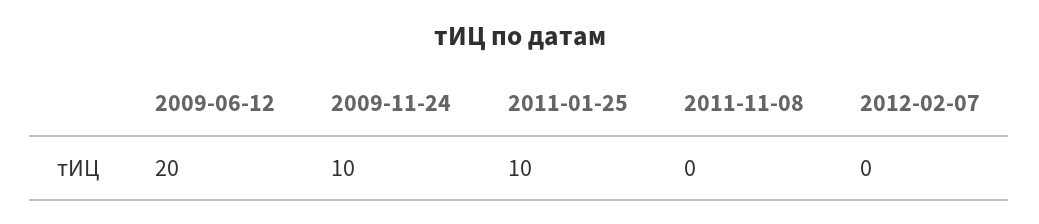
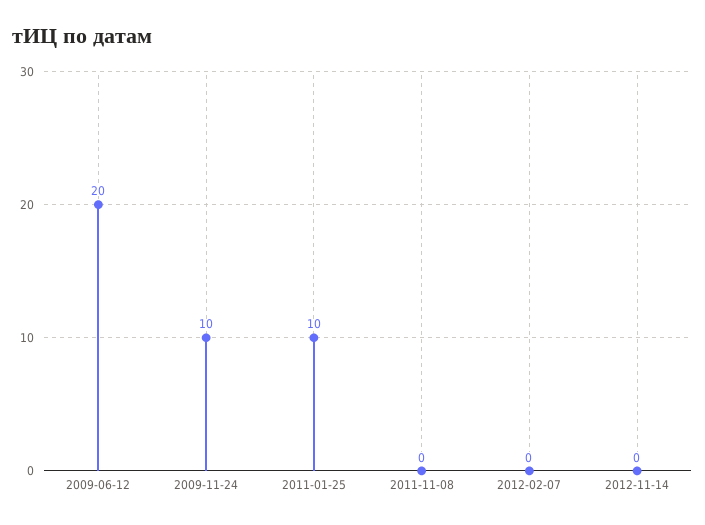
2012-11-14: none -> 0

